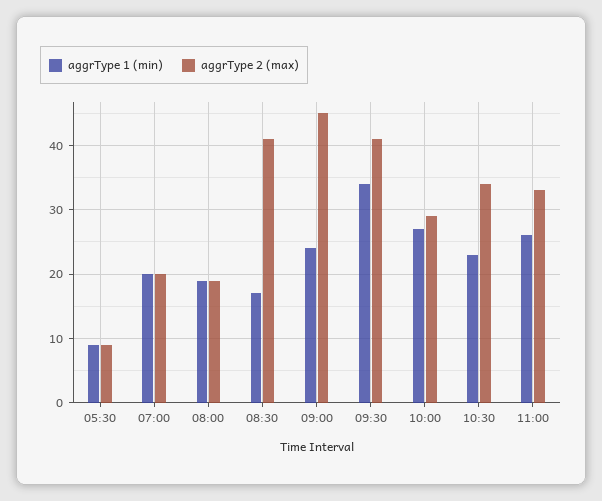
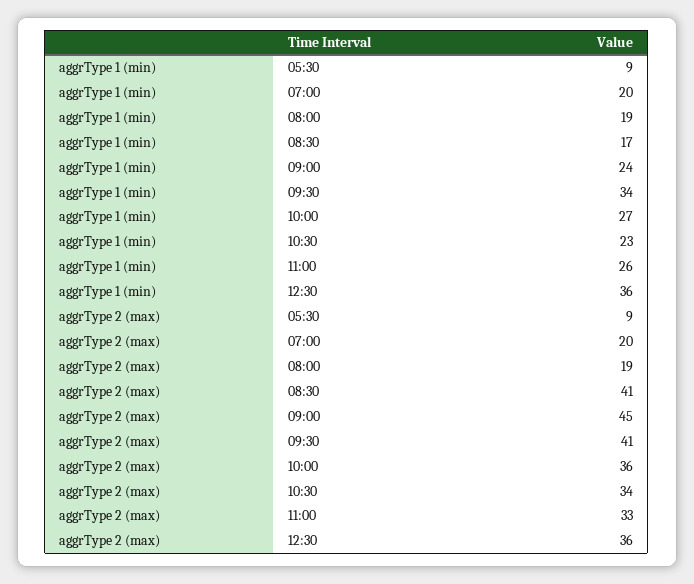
aggrType 2 (max), 10:00: 29 -> 36
aggrType 1 (min), 12:30: none -> 36
aggrType 2 (max), 12:30: none -> 36

